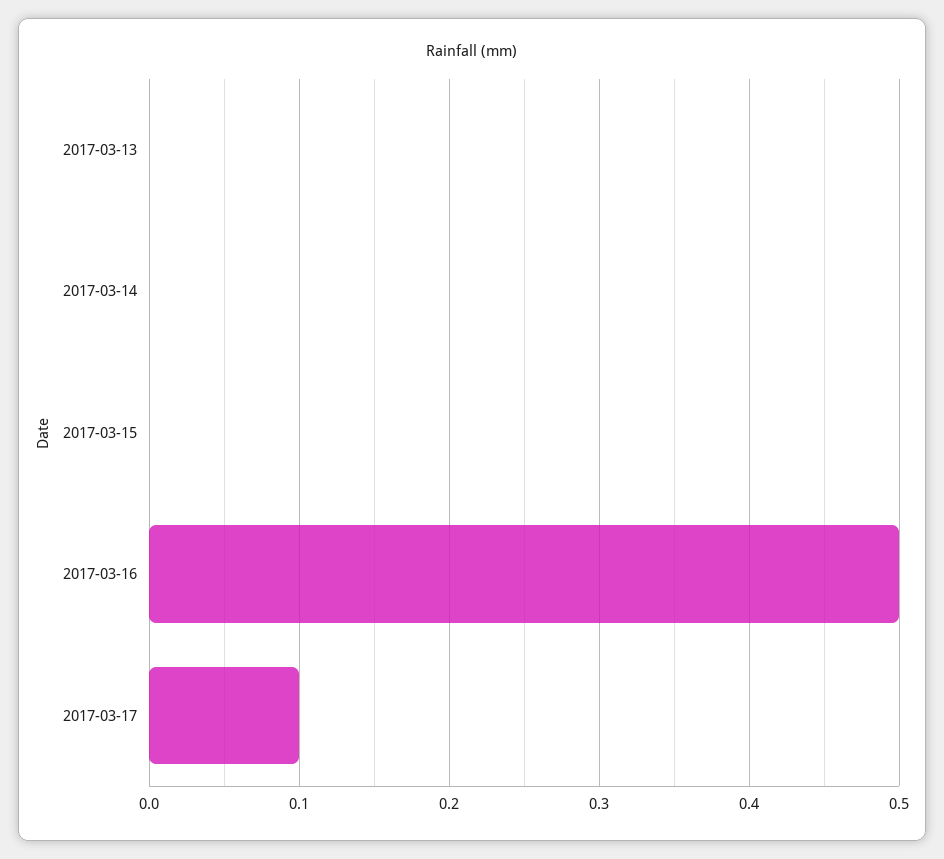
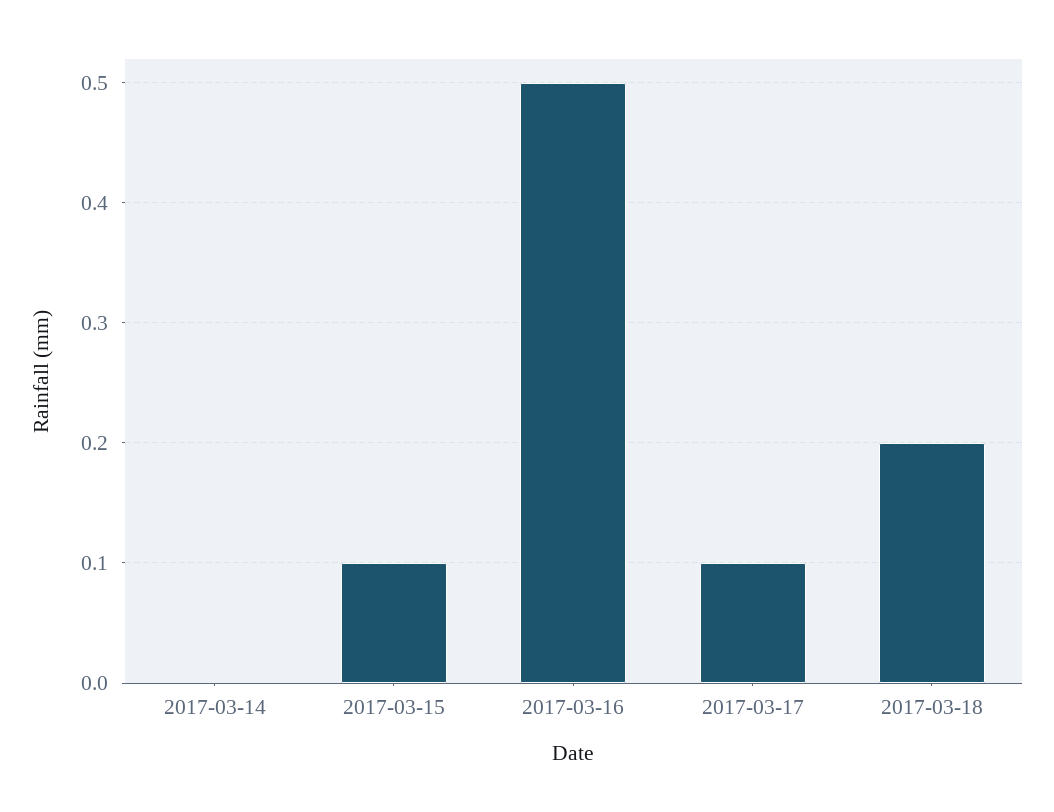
2017-03-13: 0 -> none
2017-03-15: 0 -> 0.1
2017-03-18: none -> 0.2

